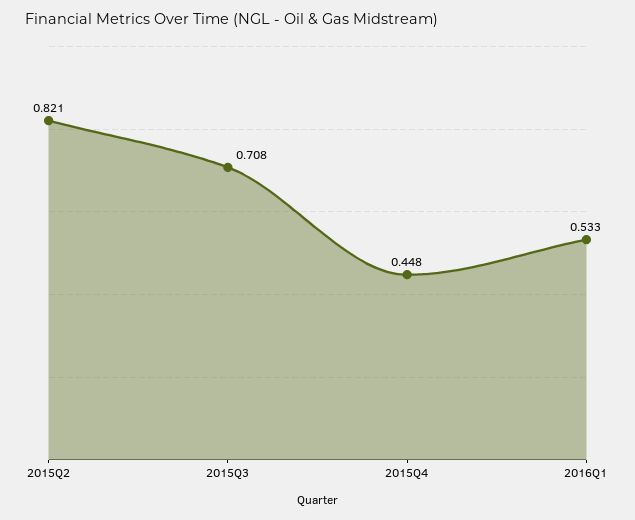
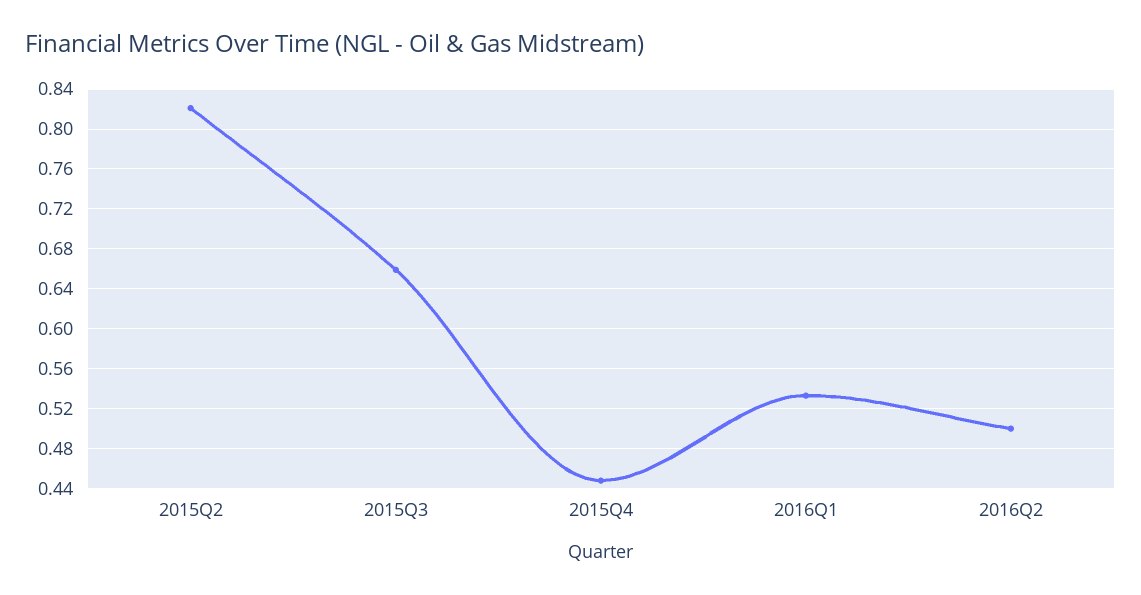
2015Q3: 0.708 -> 0.66
2016Q2: none -> 0.5

